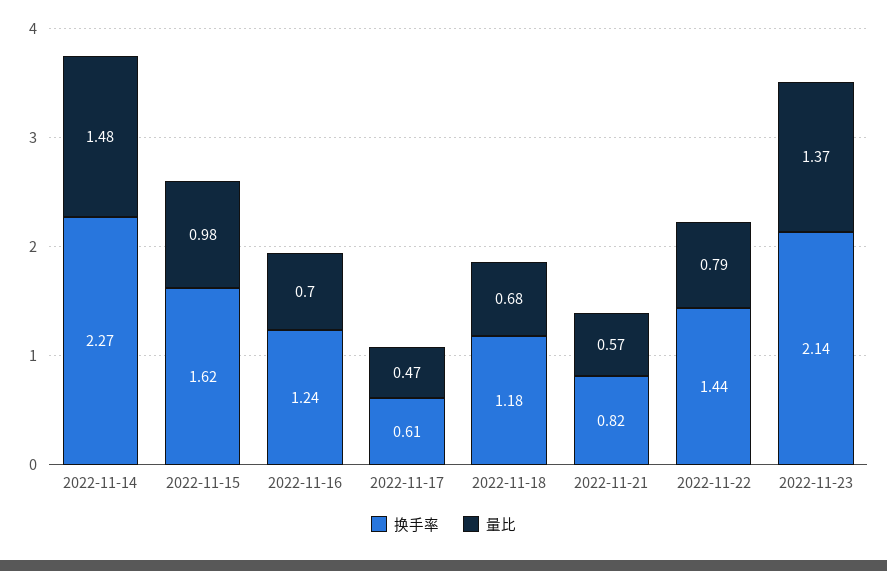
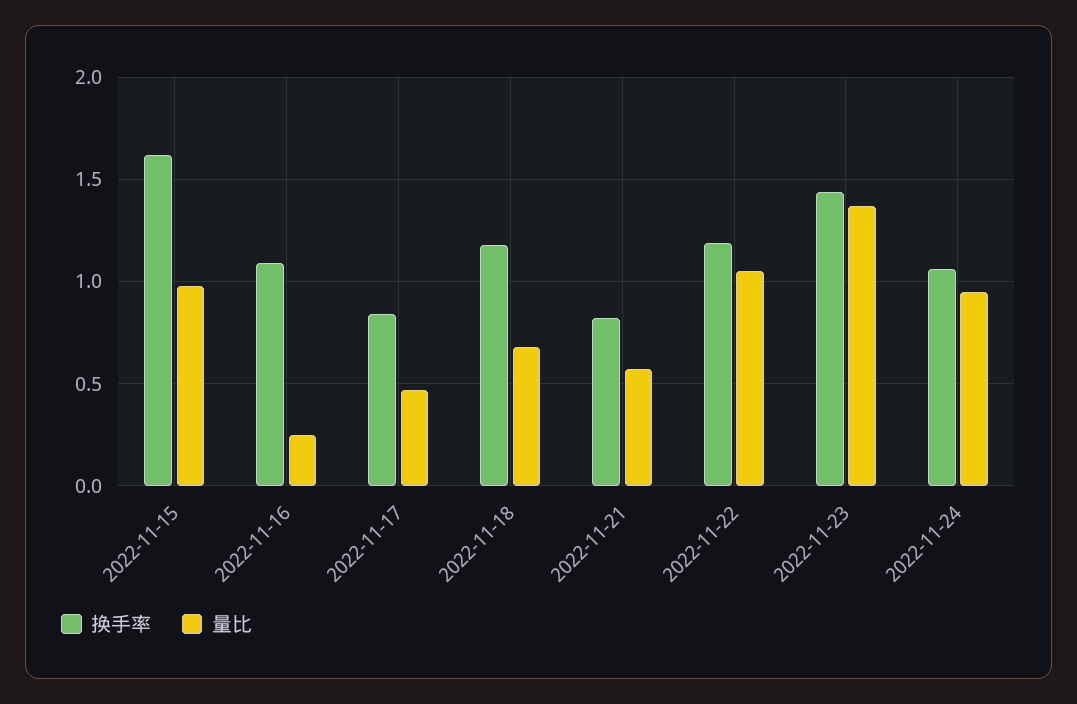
换手率, 2022-11-14: 2.27 -> none
量比, 2022-11-14: 1.48 -> none
换手率, 2022-11-16: 1.24 -> 1.1
量比, 2022-11-16: 0.7 -> 0.25
换手率, 2022-11-17: 0.61 -> 0.85
换手率, 2022-11-22: 1.44 -> 1.2
量比, 2022-11-22: 0.79 -> 1.05
换手率, 2022-11-23: 2.14 -> 1.45
换手率, 2022-11-24: none -> 1.05
量比, 2022-11-24: none -> 0.95

